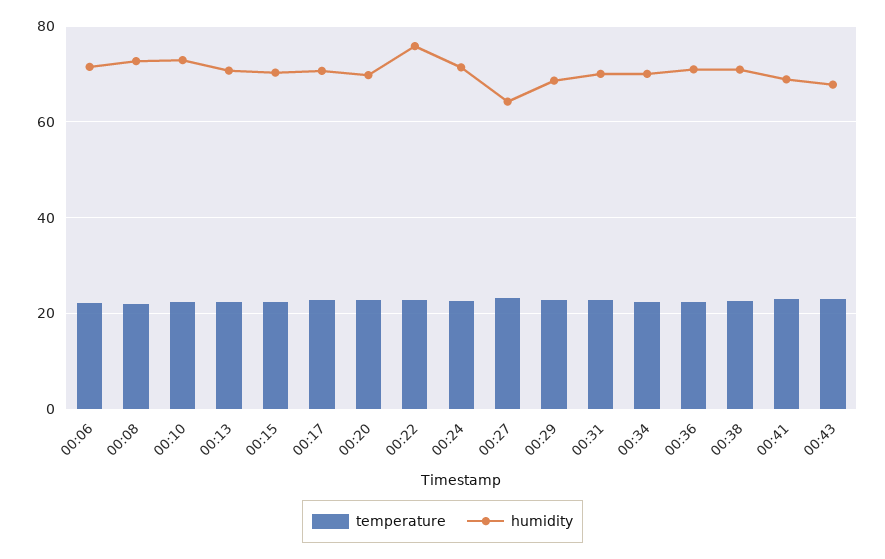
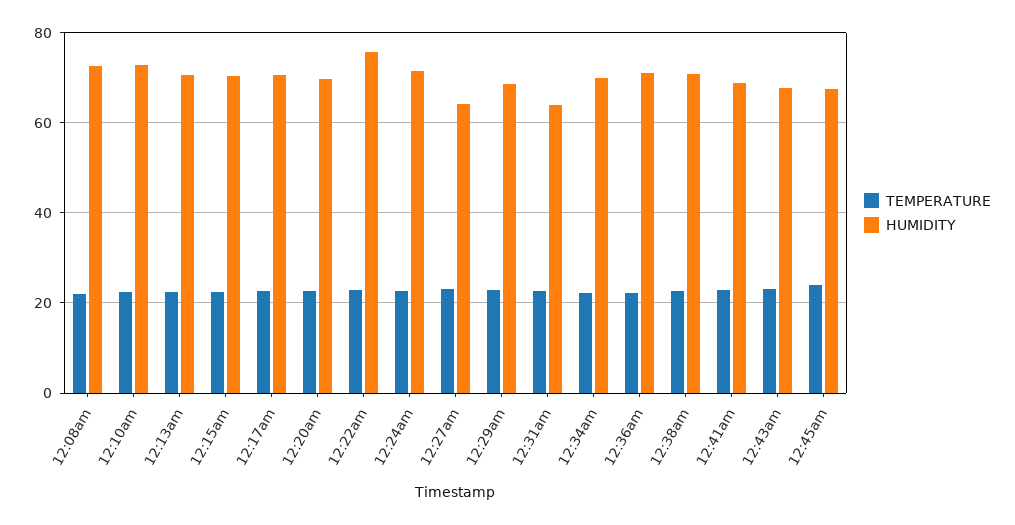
temperature, 00:06: 22 -> none
humidity, 00:06: 72 -> none
humidity, 00:31: 70 -> 64
temperature, 12:45am: none -> 24
humidity, 12:45am: none -> 68

